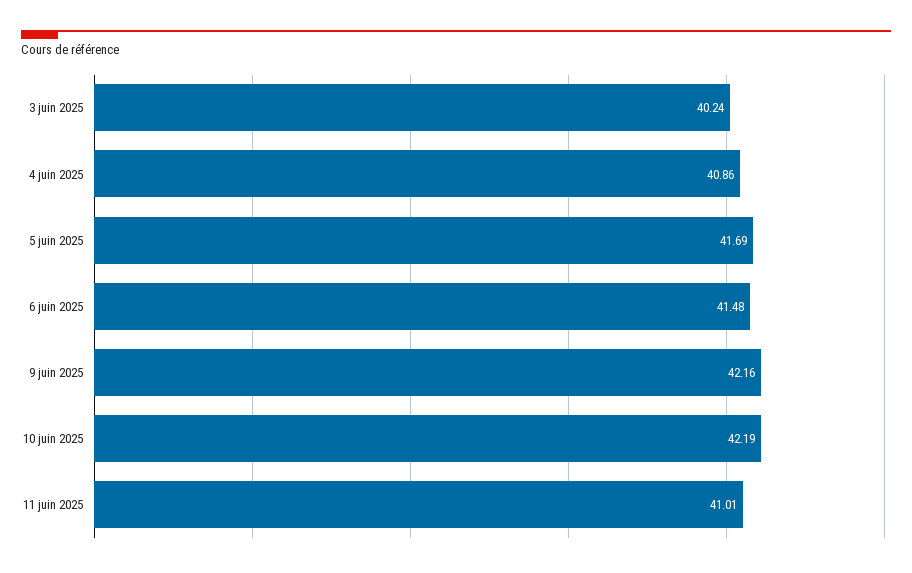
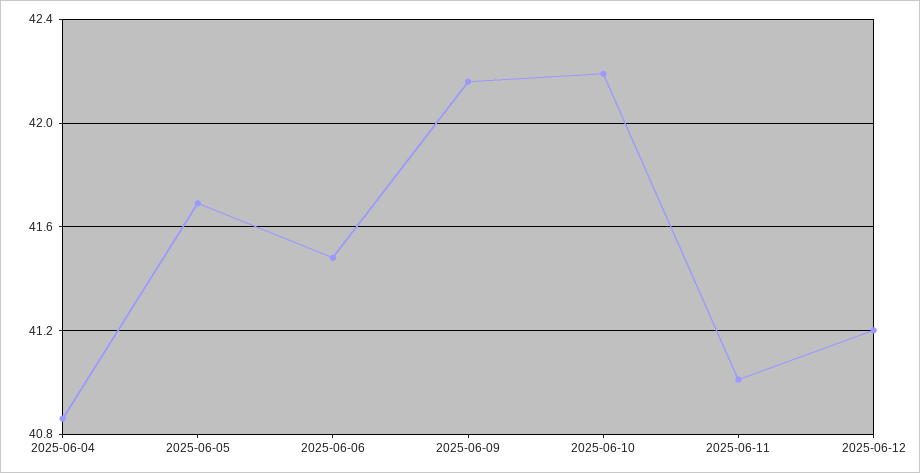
3 juin 2025: 40.24 -> none
2025-06-12: none -> 41.2

